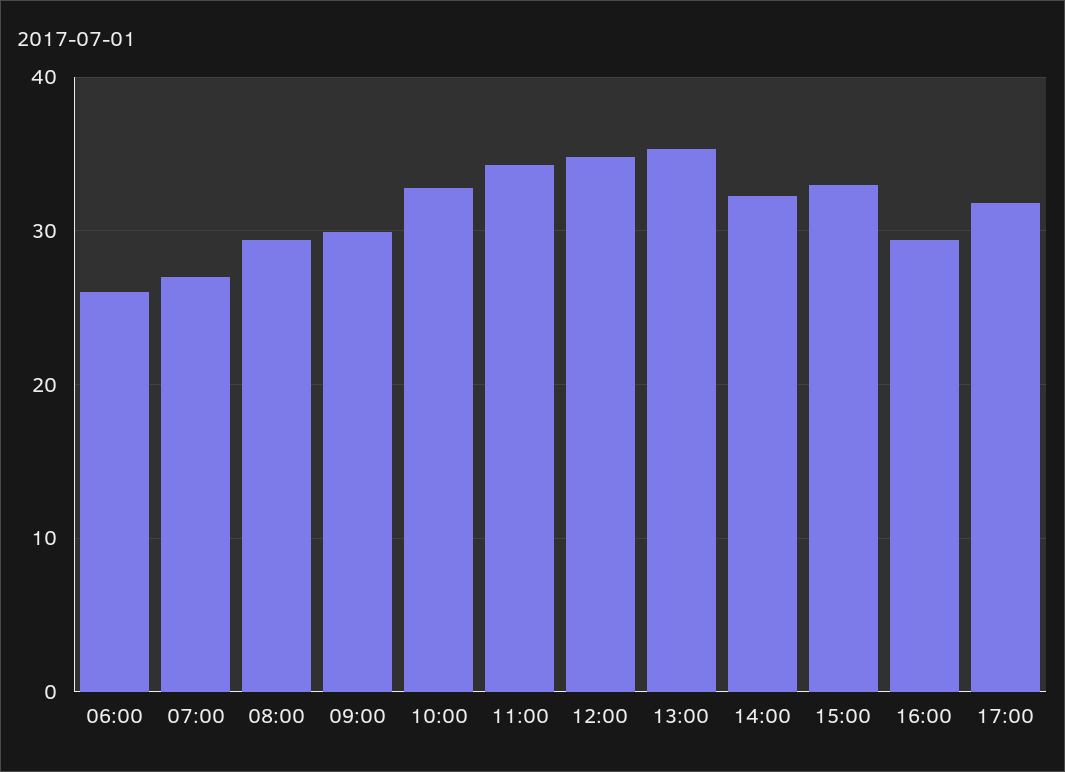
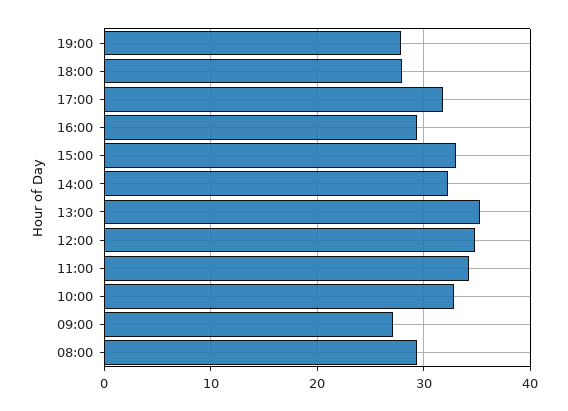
06:00: 26 -> none
07:00: 27 -> none
09:00: 30 -> 27
19:00: none -> 28
18:00: none -> 28

